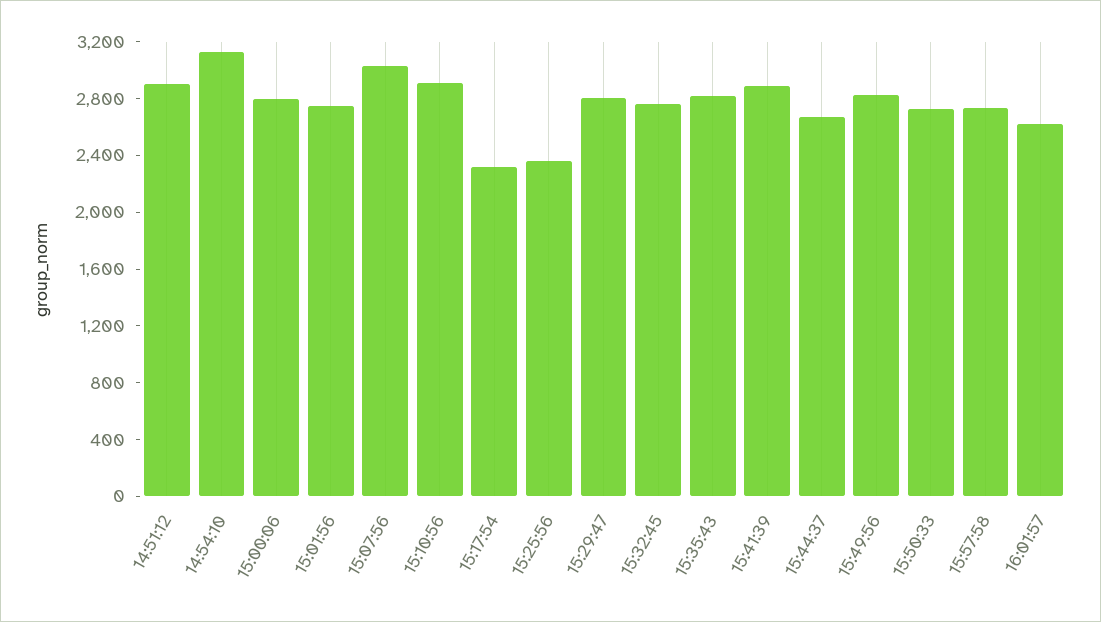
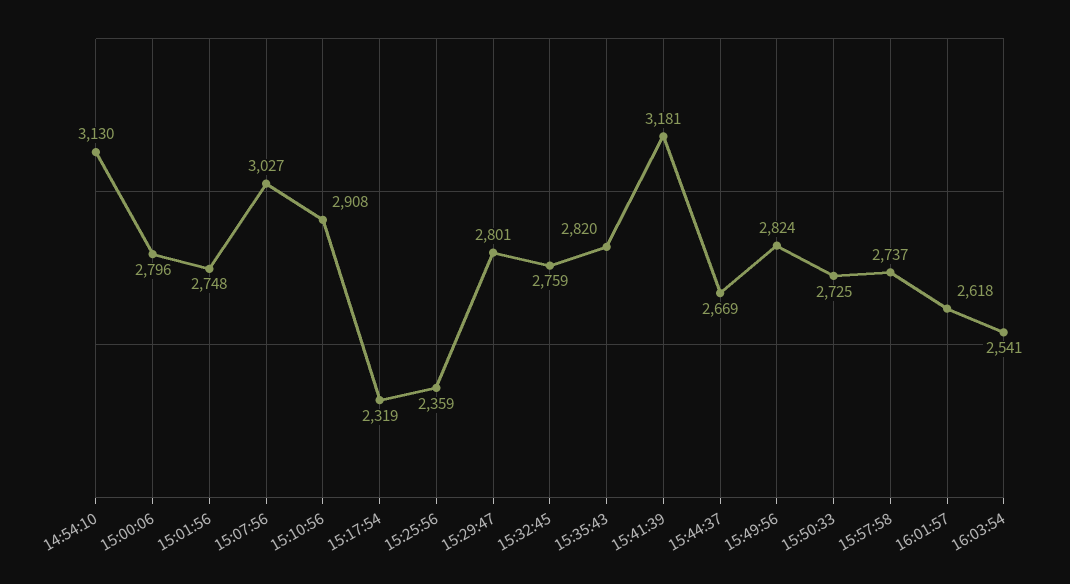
14:51:12: 2900 -> none
15:41:39: 2900 -> 3181
16:03:54: none -> 2541

